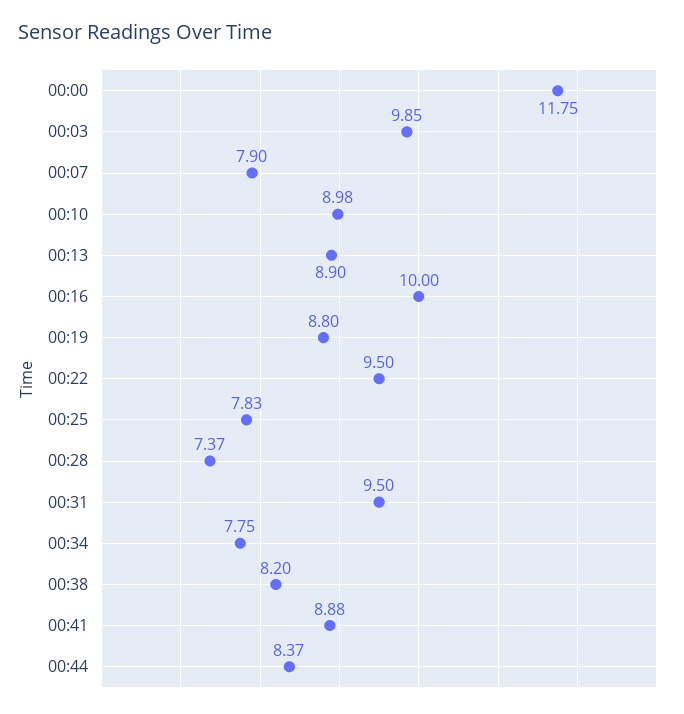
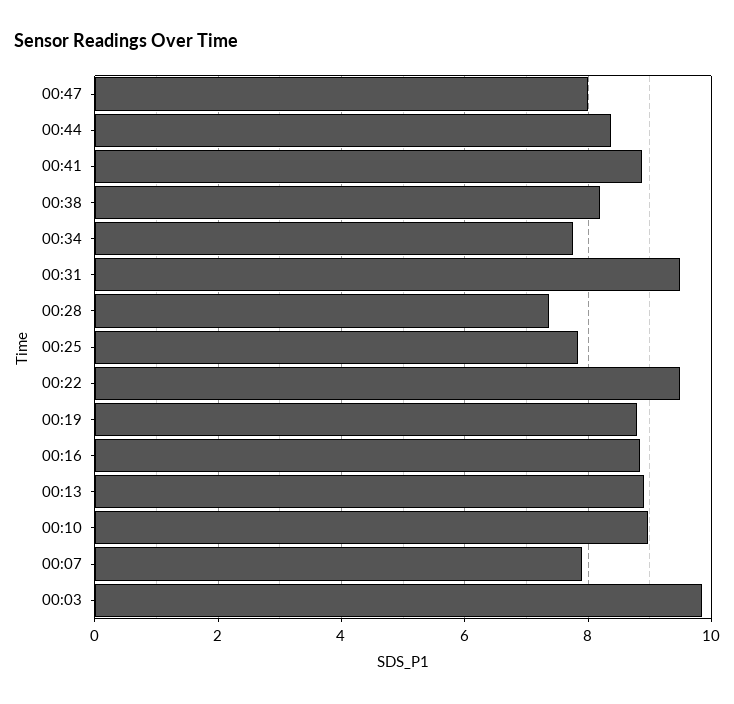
00:00: 11.75 -> none
00:16: 10 -> 8.8
00:47: none -> 8

